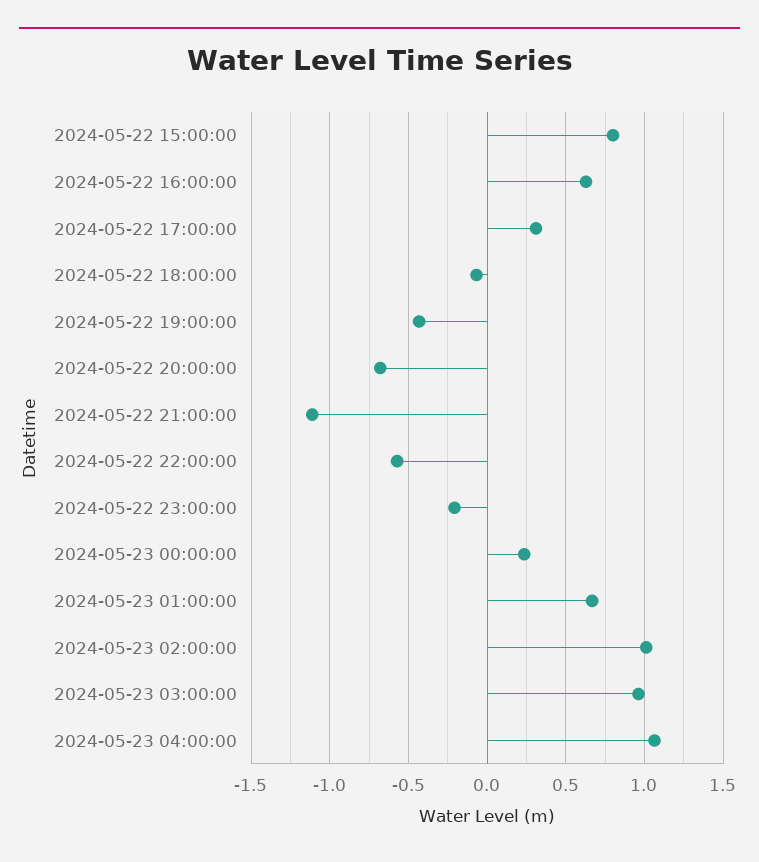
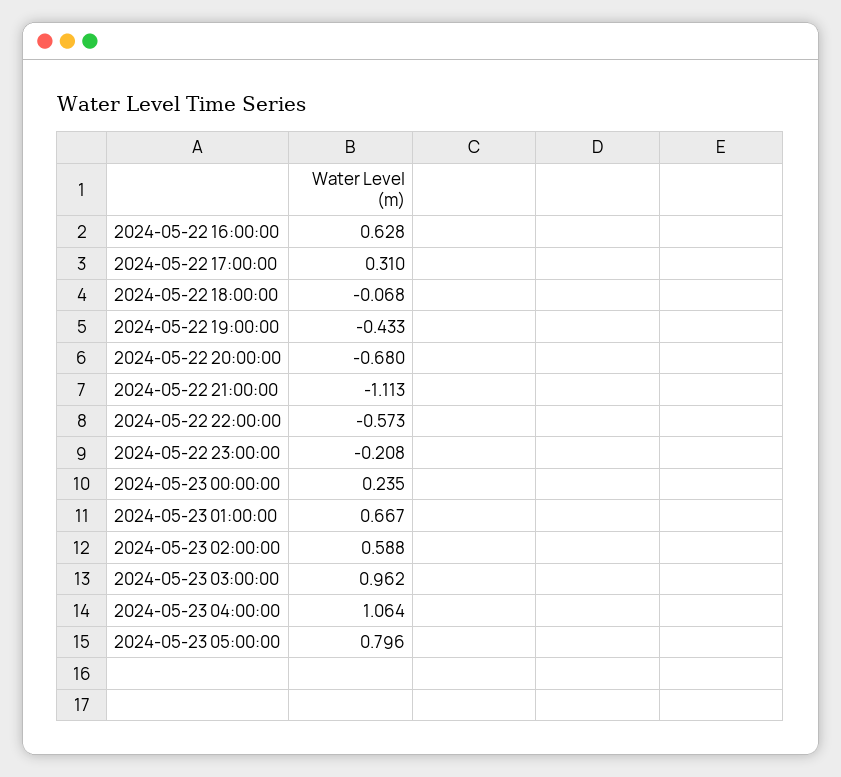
2024-05-22 15:00:00: 0.8 -> none
2024-05-23 02:00:00: 1 -> 0.588
2024-05-23 05:00:00: none -> 0.796

